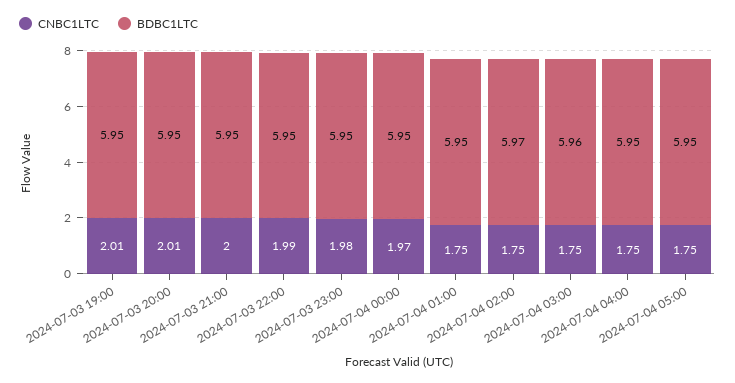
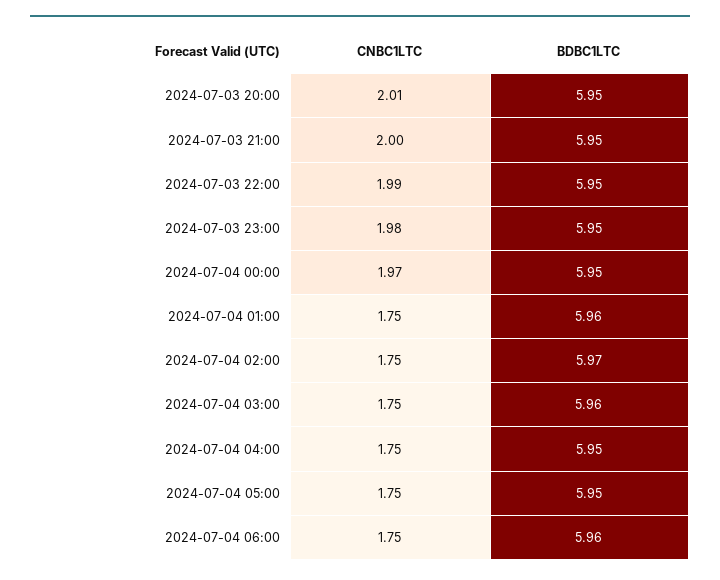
CNBC1LTC, 2024-07-03 19:00: 2.01 -> none
BDBC1LTC, 2024-07-03 19:00: 5.95 -> none
BDBC1LTC, 2024-07-04 01:00: 5.95 -> 5.96
CNBC1LTC, 2024-07-04 06:00: none -> 1.75
BDBC1LTC, 2024-07-04 06:00: none -> 5.96

